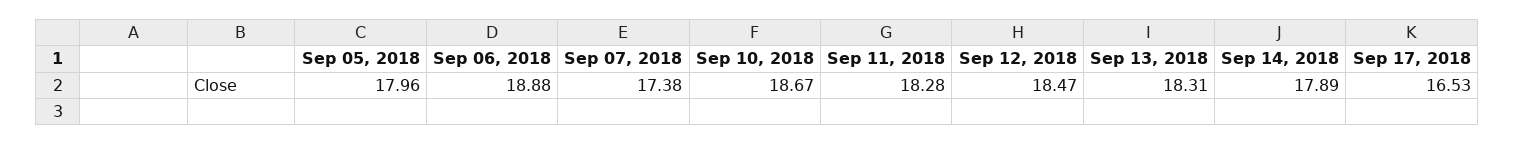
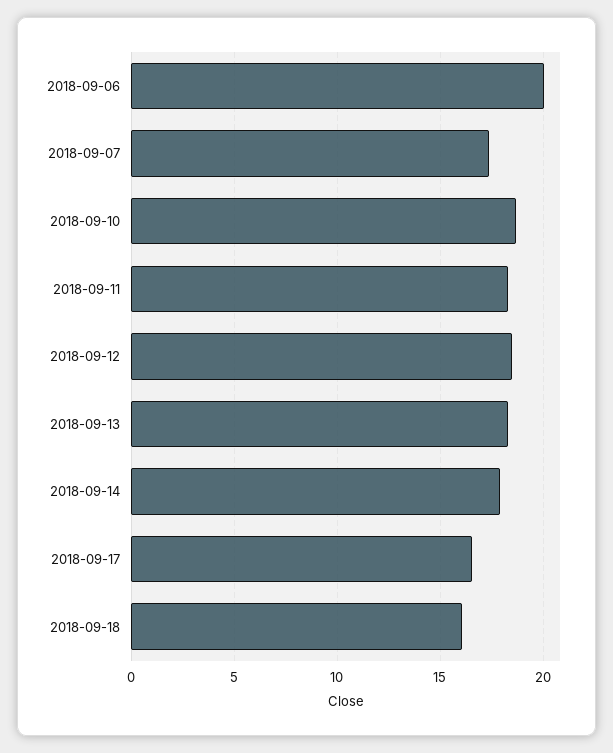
Sep 05, 2018: 17.96 -> none
Sep 06, 2018: 18.88 -> 20
2018-09-18: none -> 16

